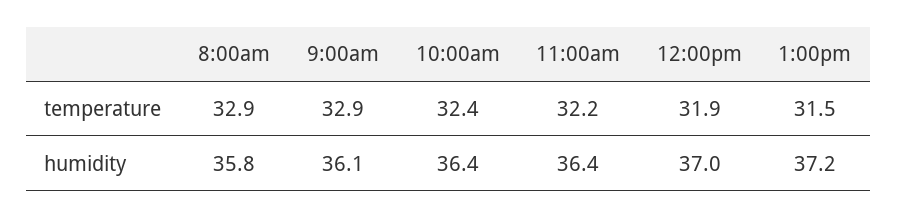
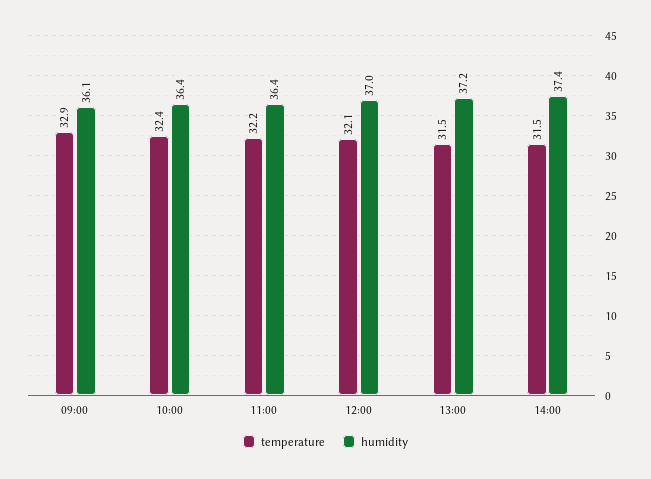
temperature, 8:00am: 32.9 -> none
temperature, 12:00pm: 31.9 -> 32.1
humidity, 8:00am: 35.8 -> none
temperature, 14:00: none -> 31.5
humidity, 14:00: none -> 37.4

